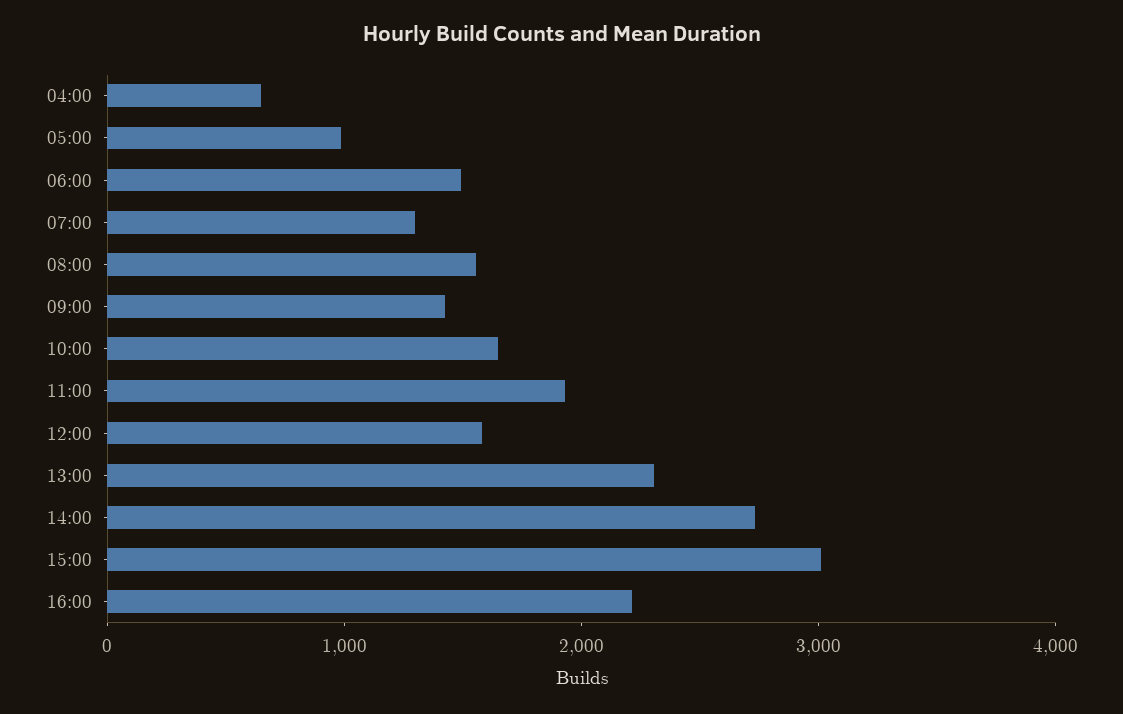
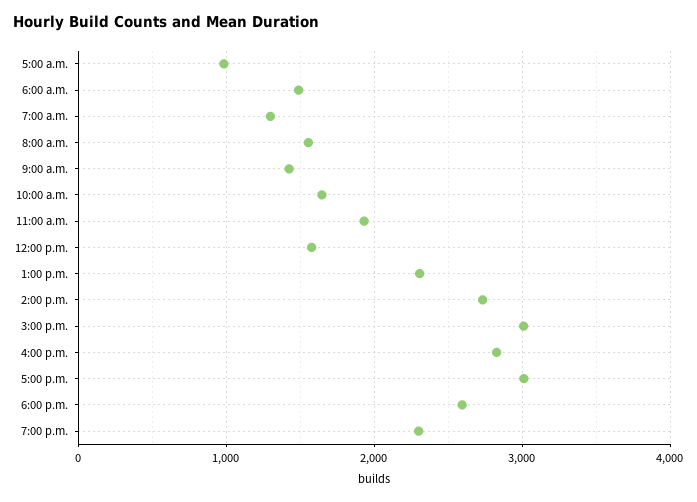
04:00: 600 -> none
16:00: 2200 -> 2800
5:00 p.m.: none -> 3000
6:00 p.m.: none -> 2600
7:00 p.m.: none -> 2300

